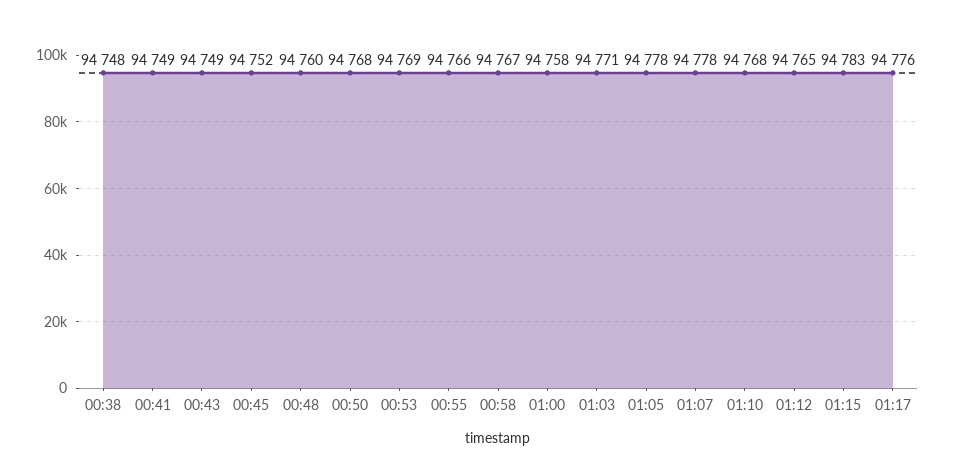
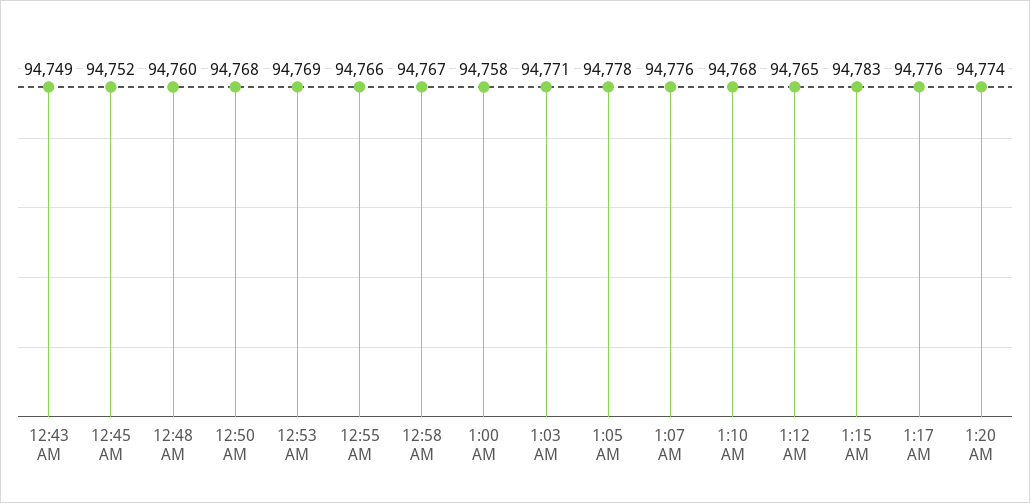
00:38: 94748 -> none
00:41: 94749 -> none
01:07: 94778 -> 94776
1:20 AM: none -> 94774

